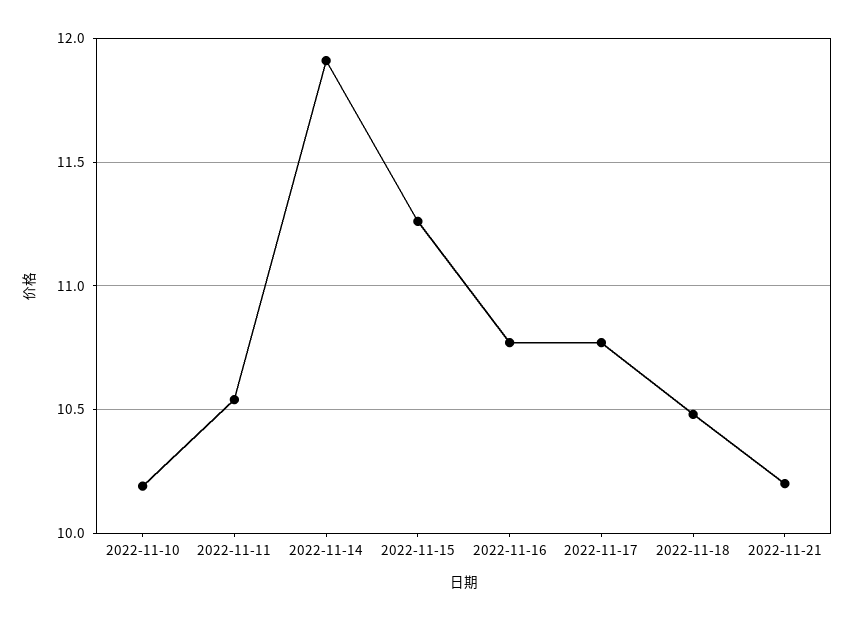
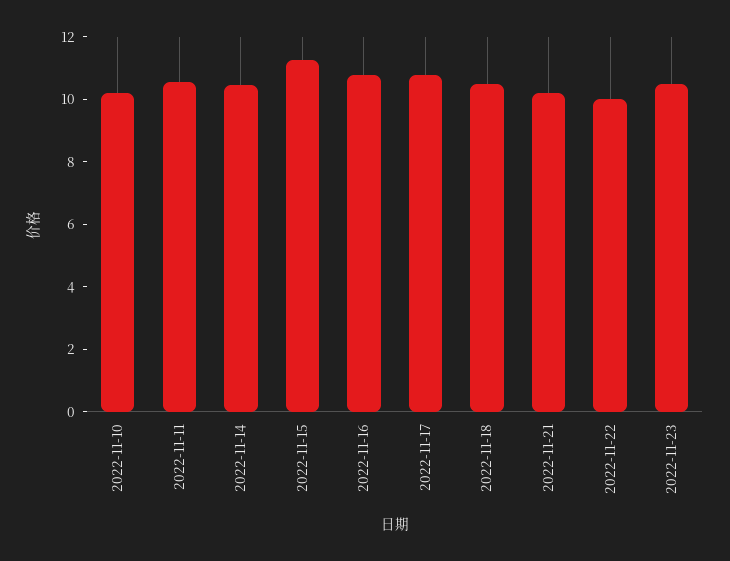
2022-11-14: 11.9 -> 10.5
2022-11-22: none -> 10
2022-11-23: none -> 10.5

